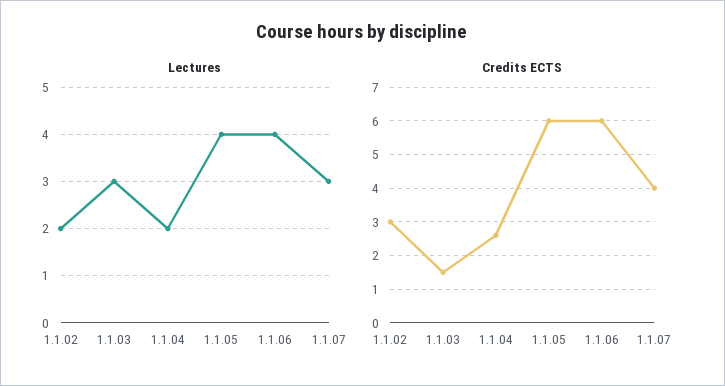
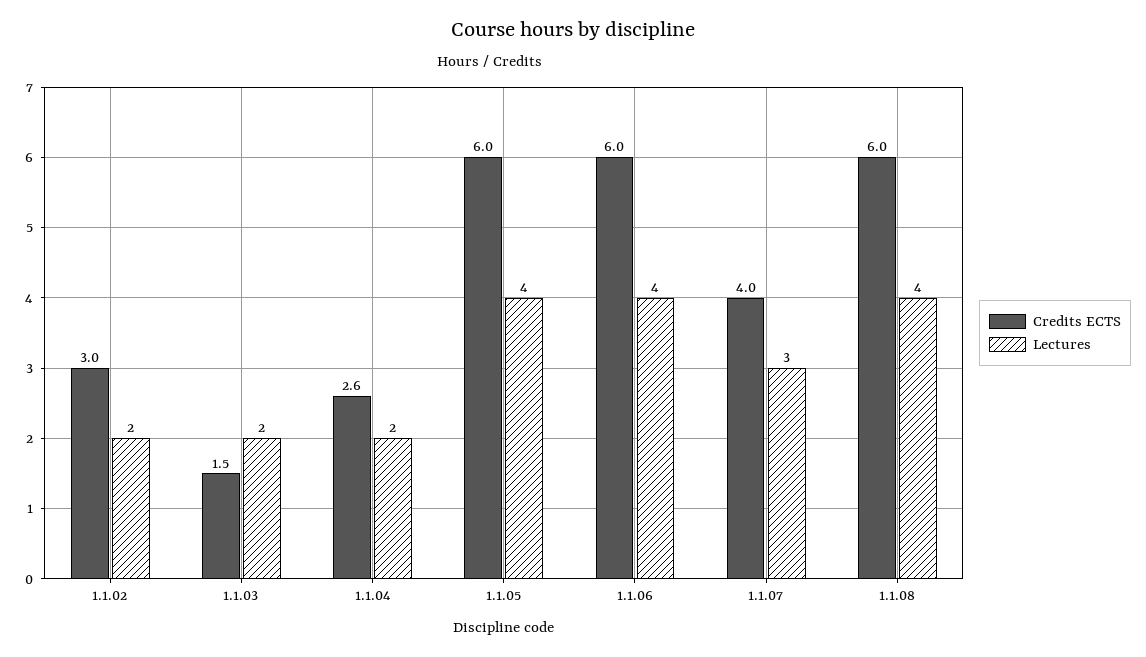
Lectures, 1.1.03: 3 -> 2
Credits ECTS, 1.1.08: none -> 6
Lectures, 1.1.08: none -> 4

